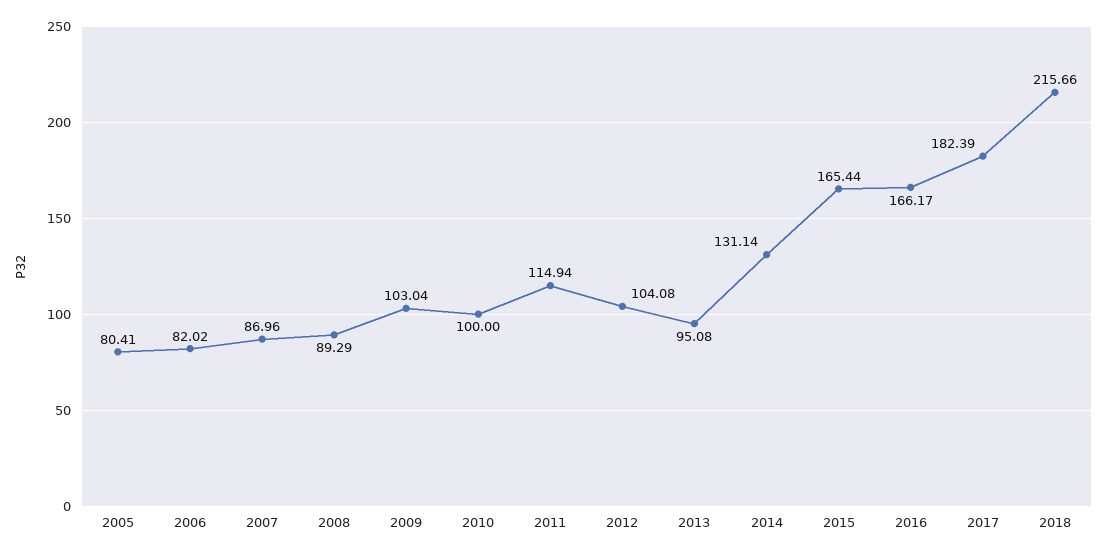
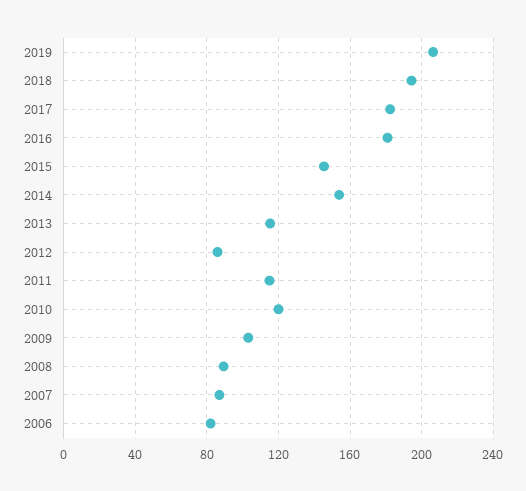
2005: 80.41 -> none
2010: 100 -> 120
2012: 104.08 -> 85
2013: 95.08 -> 115
2014: 131.14 -> 155
2015: 165.44 -> 145
2016: 166.17 -> 180
2018: 215.66 -> 195
2019: none -> 205

